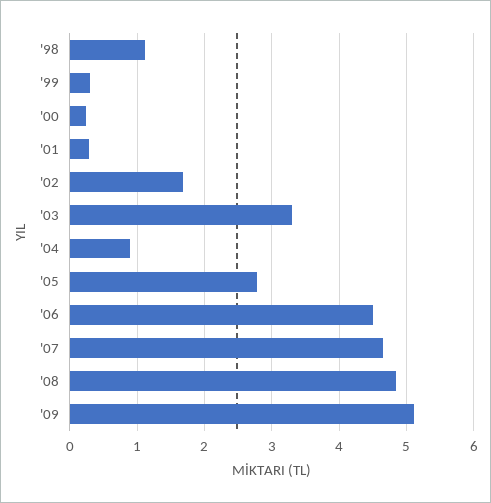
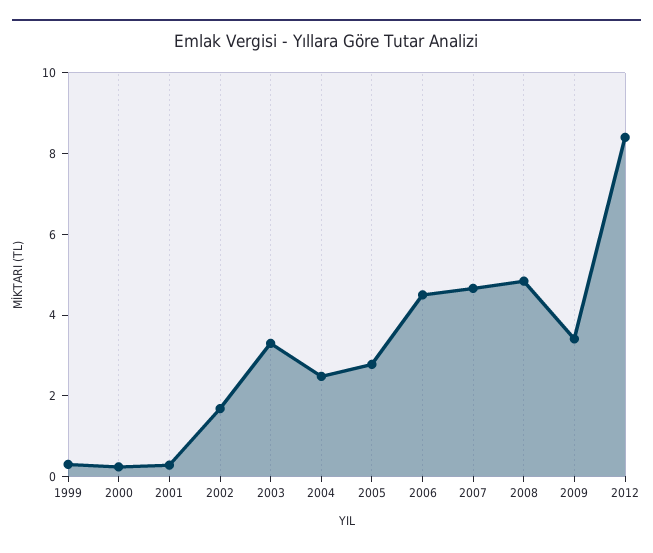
'98: 1.1 -> none
'04: 0.9 -> 2.5
'09: 5.1 -> 3.5
2012: none -> 8.5

